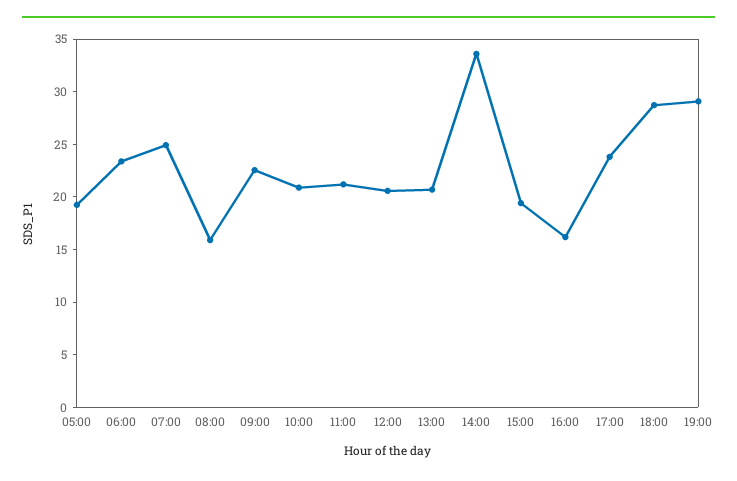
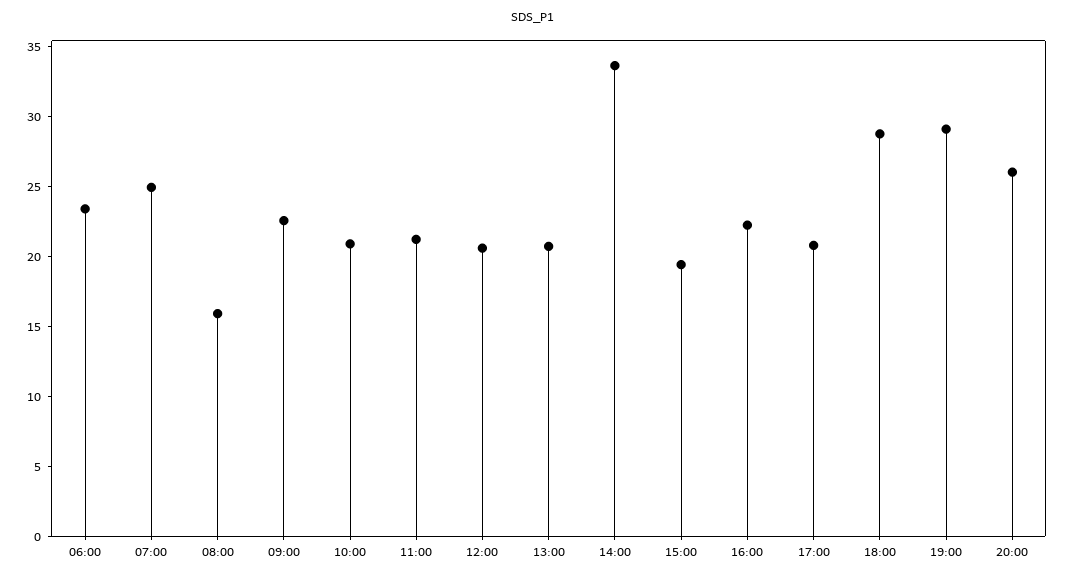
05:00: 19 -> none
16:00: 16 -> 22
17:00: 24 -> 21
20:00: none -> 26

